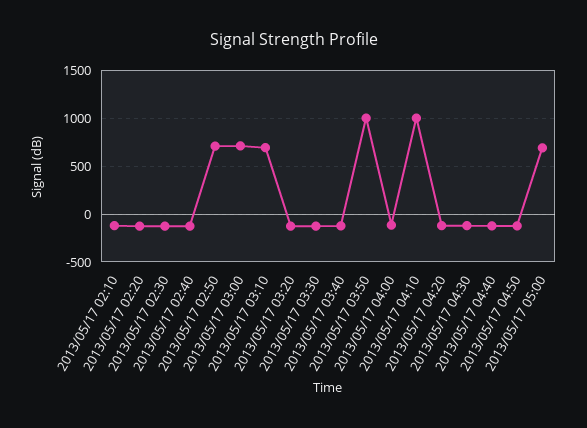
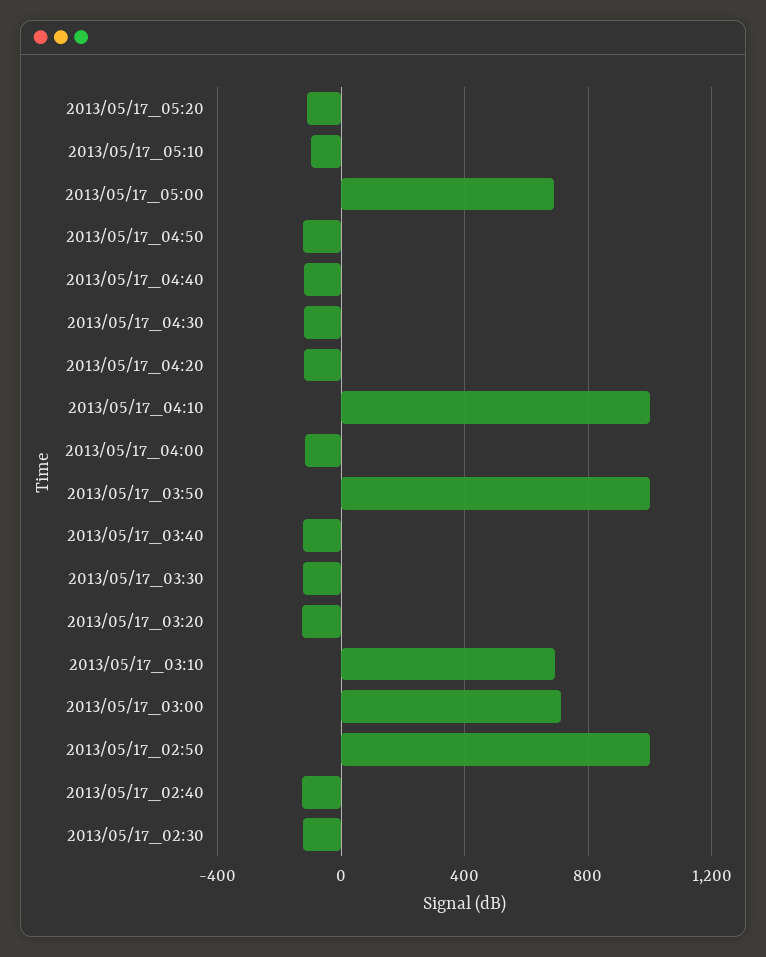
2013/05/17 02:10: -100 -> none
2013/05/17 02:20: -100 -> none
2013/05/17 02:50: 700 -> 1000
2013/05/17_05:20: none -> -100
2013/05/17_05:10: none -> -100

